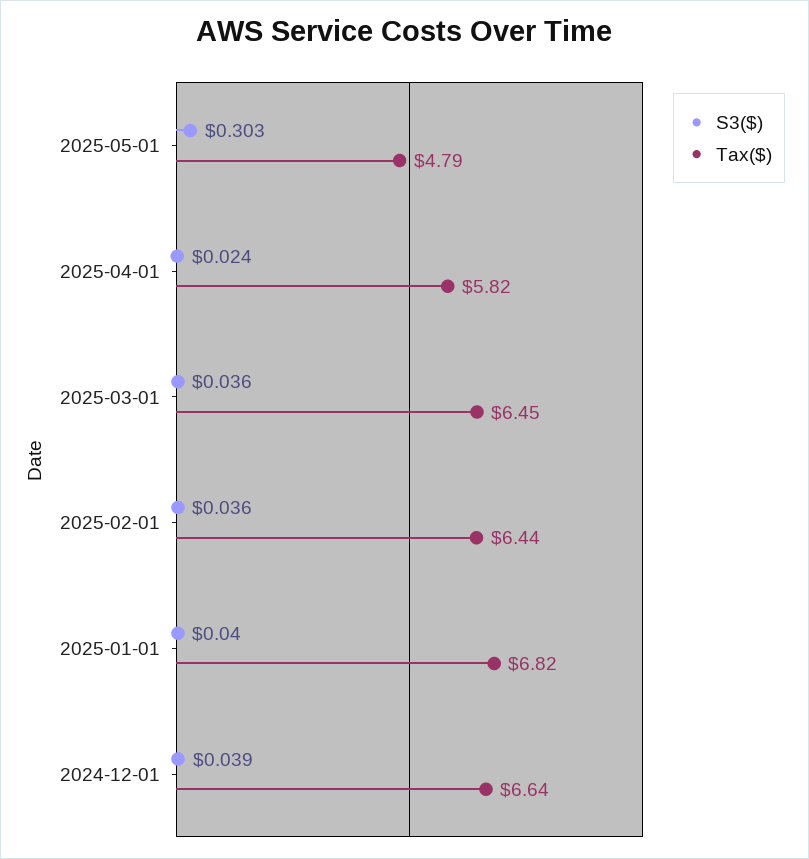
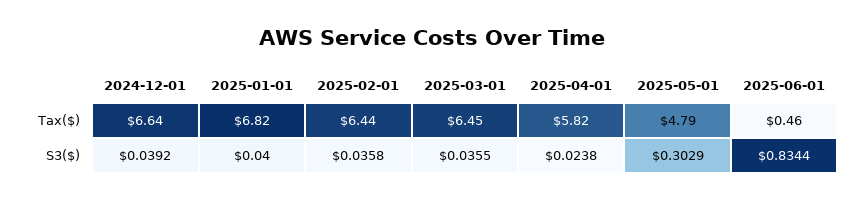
Tax($), 2025-06-01: none -> 0.46
S3($), 2025-06-01: none -> 0.8344

